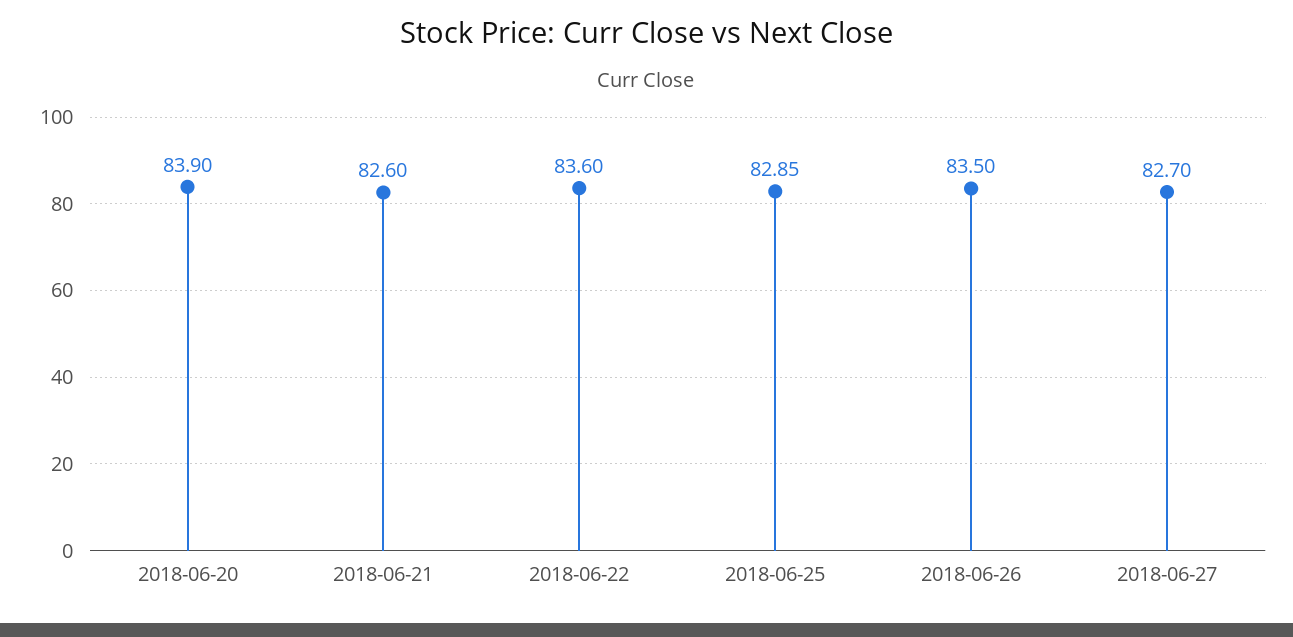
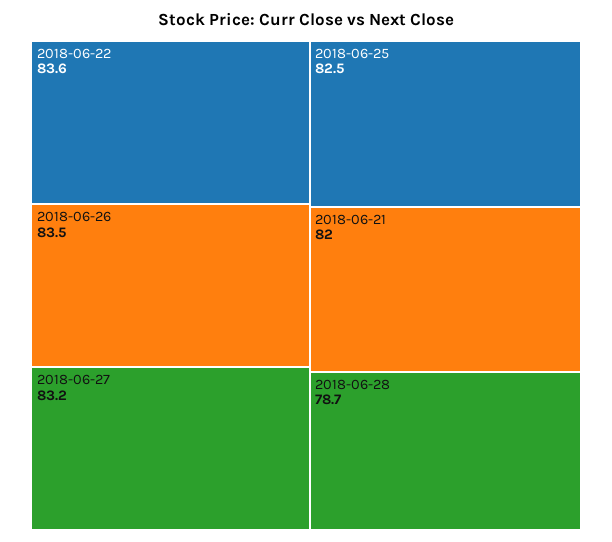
2018-06-20: 83.9 -> none
2018-06-21: 82.6 -> 82
2018-06-25: 82.85 -> 82.5
2018-06-27: 82.7 -> 83.2
2018-06-28: none -> 78.7

